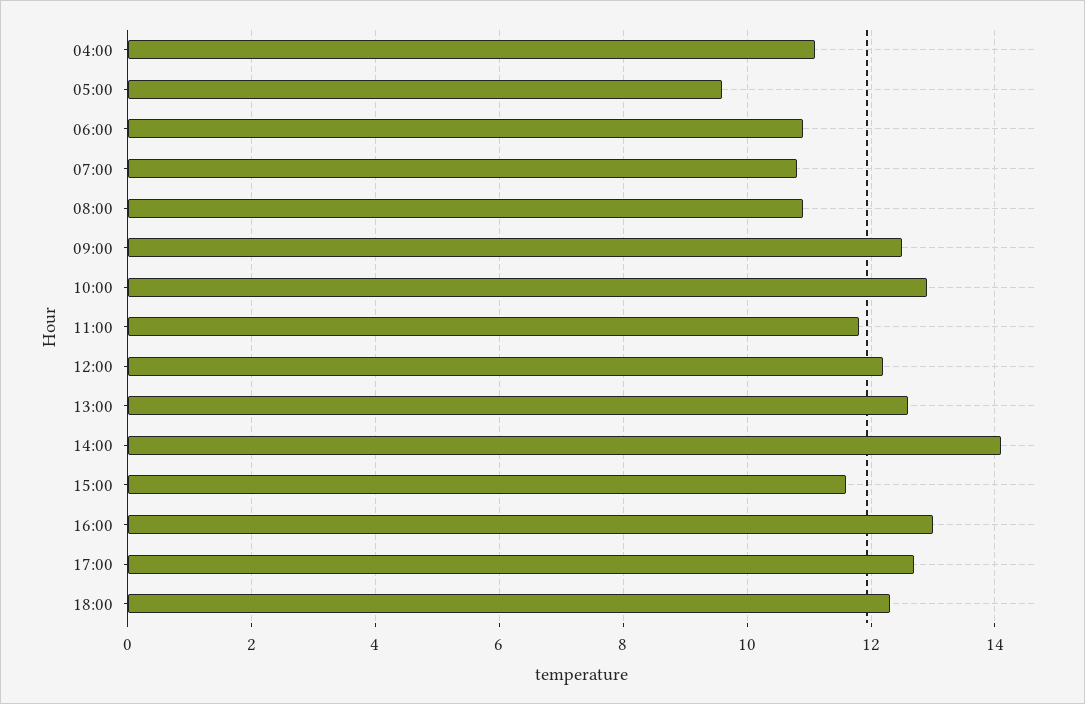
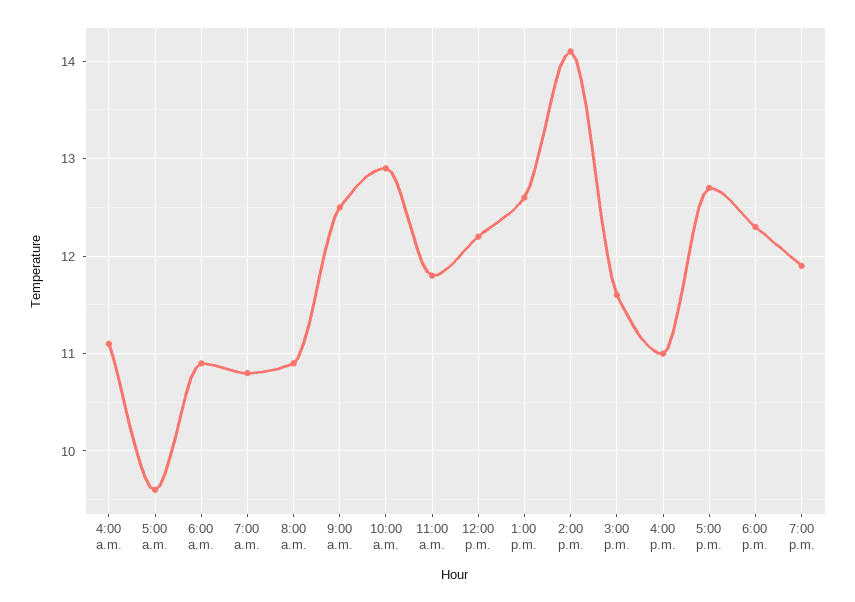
16:00: 13 -> 11
7:00 p.m.: none -> 11.9

